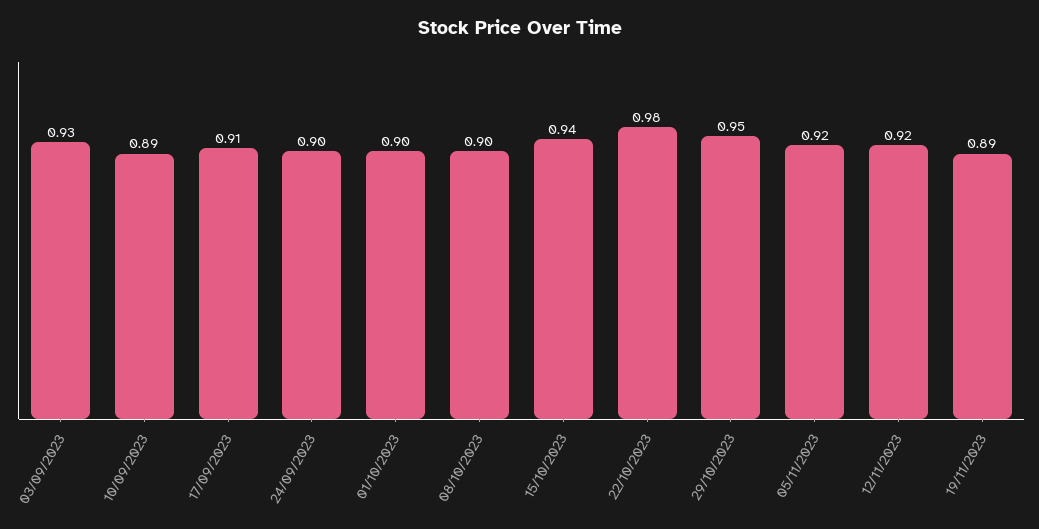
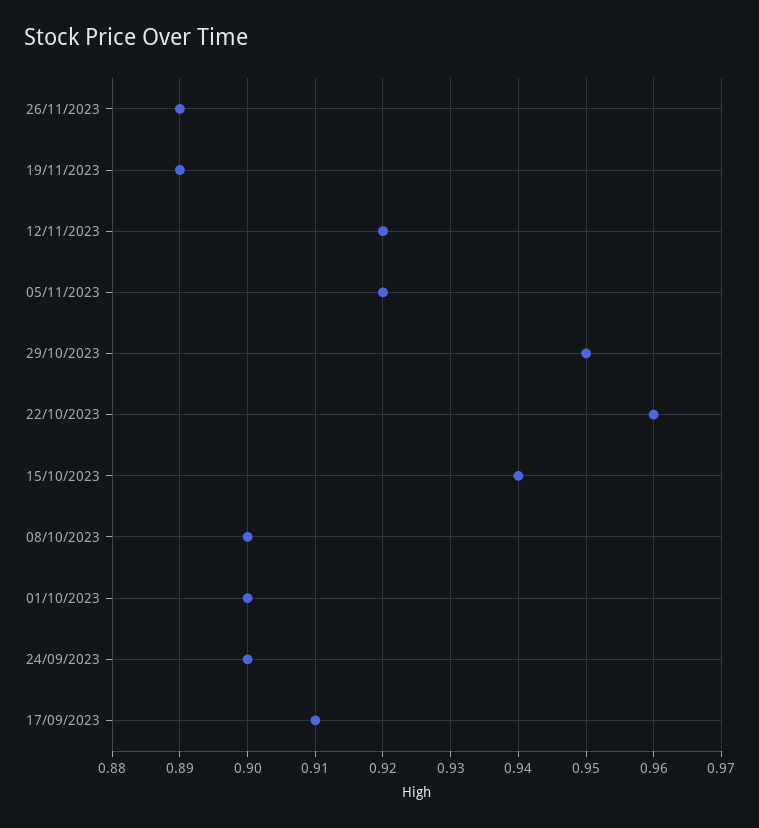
03/09/2023: 0.93 -> none
10/09/2023: 0.89 -> none
22/10/2023: 0.98 -> 0.96
26/11/2023: none -> 0.89

